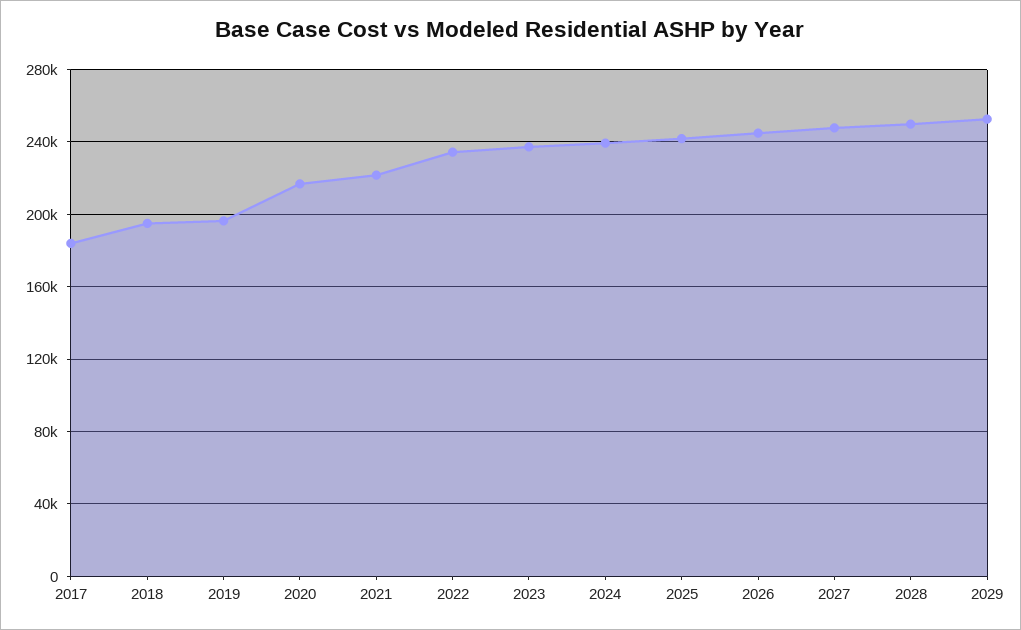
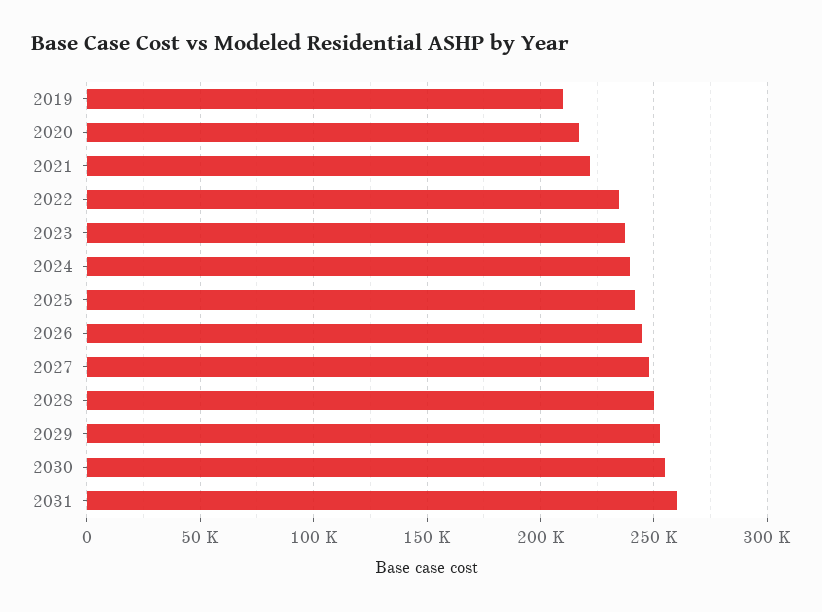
2017: 185000 -> none
2018: 195000 -> none
2019: 195000 -> 210000
2030: none -> 255000
2031: none -> 260000

